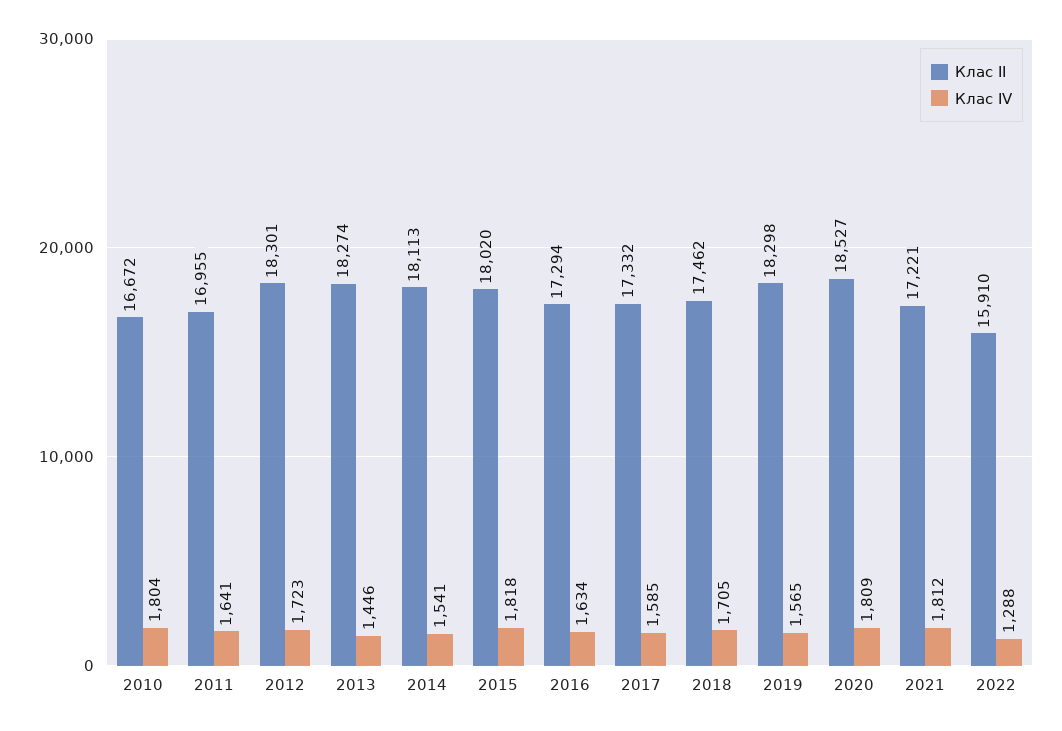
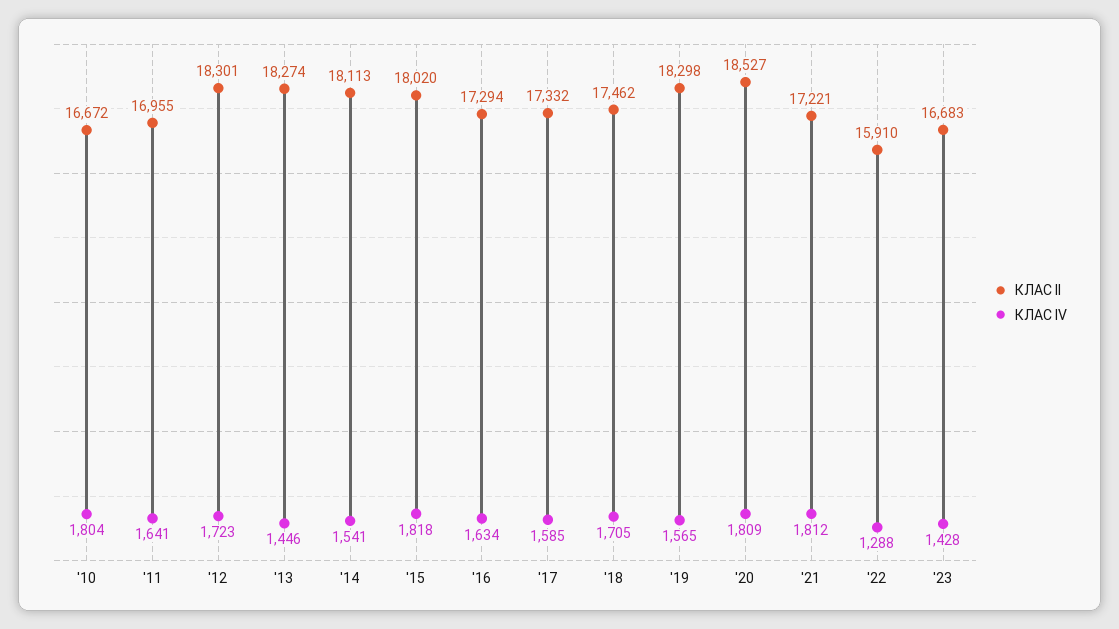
Клас II, '23: none -> 16683
Клас IV, '23: none -> 1428

